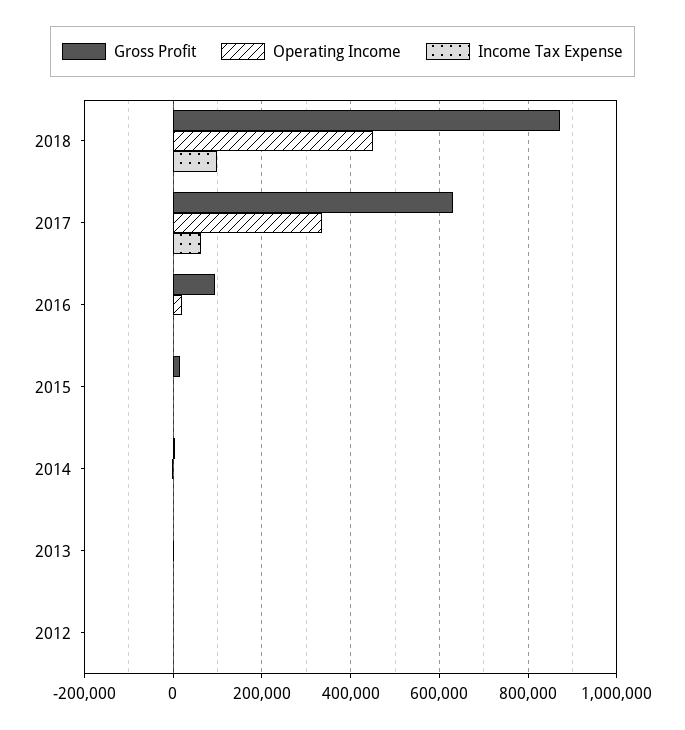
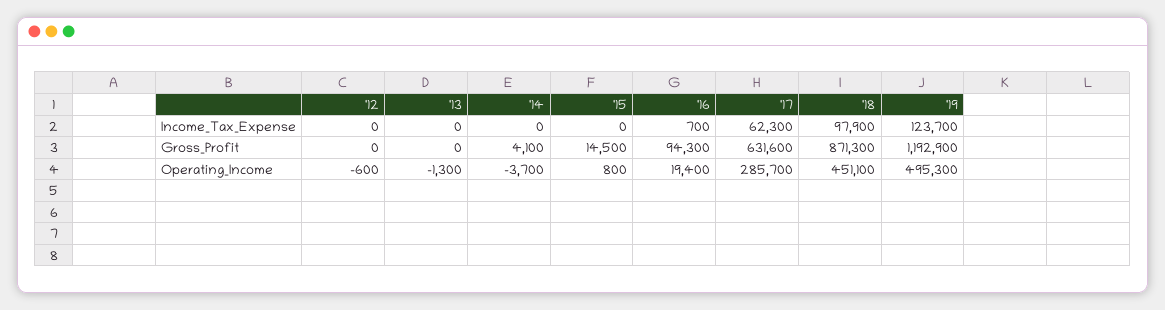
Operating Income, 2017: 340000 -> 285700
Income Tax Expense, '19: none -> 123700
Gross Profit, '19: none -> 1192900
Operating Income, '19: none -> 495300

